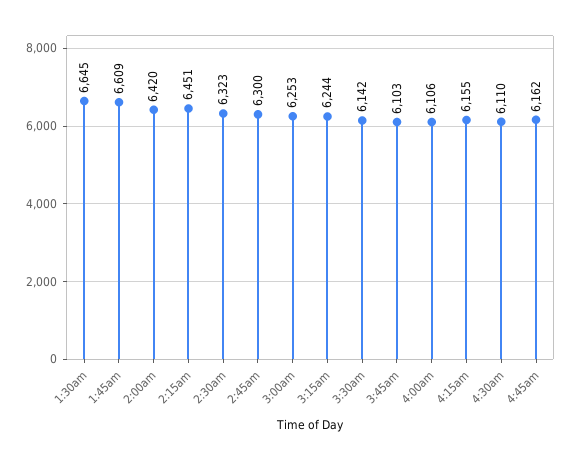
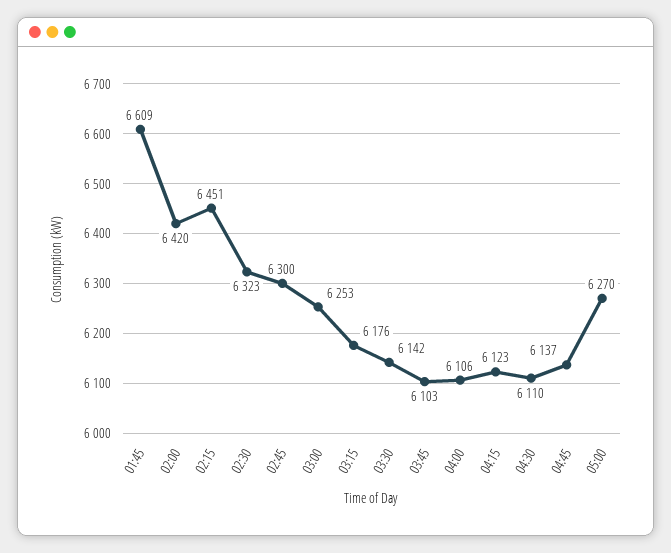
1:30am: 6645 -> none
3:15am: 6244 -> 6176
4:15am: 6155 -> 6123
4:45am: 6162 -> 6137
05:00: none -> 6270

